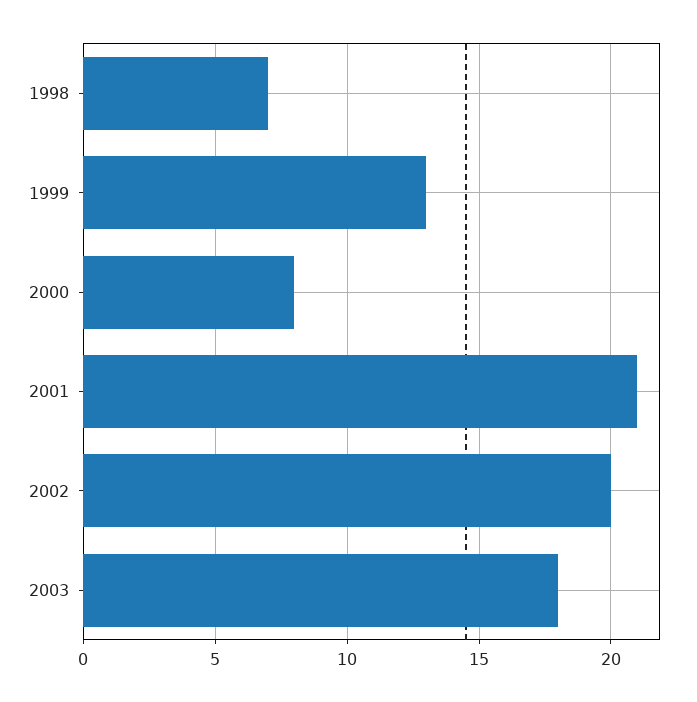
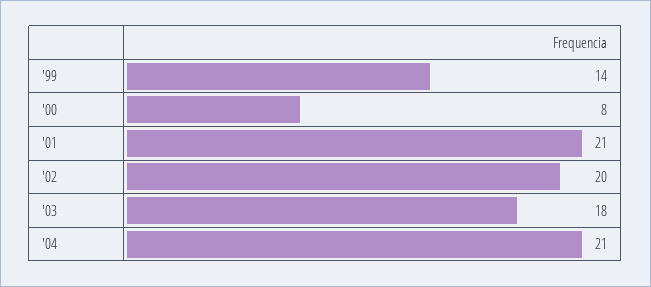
1998: 7 -> none
1999: 13 -> 14
'04: none -> 21

